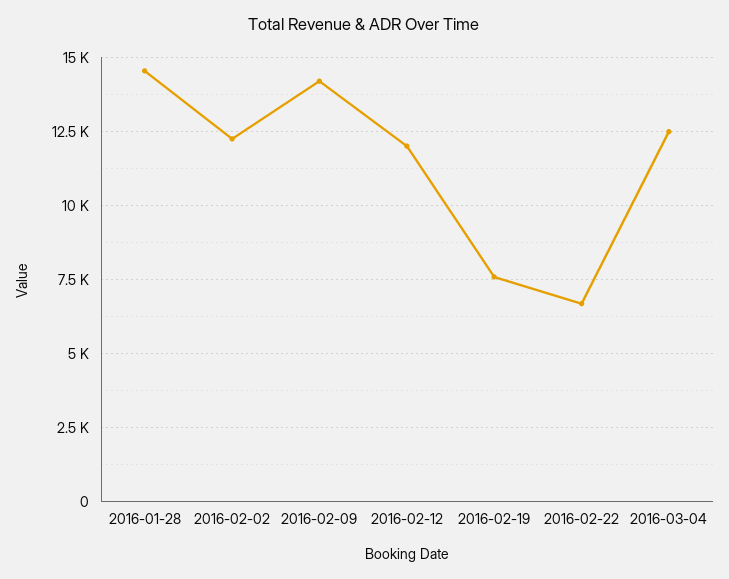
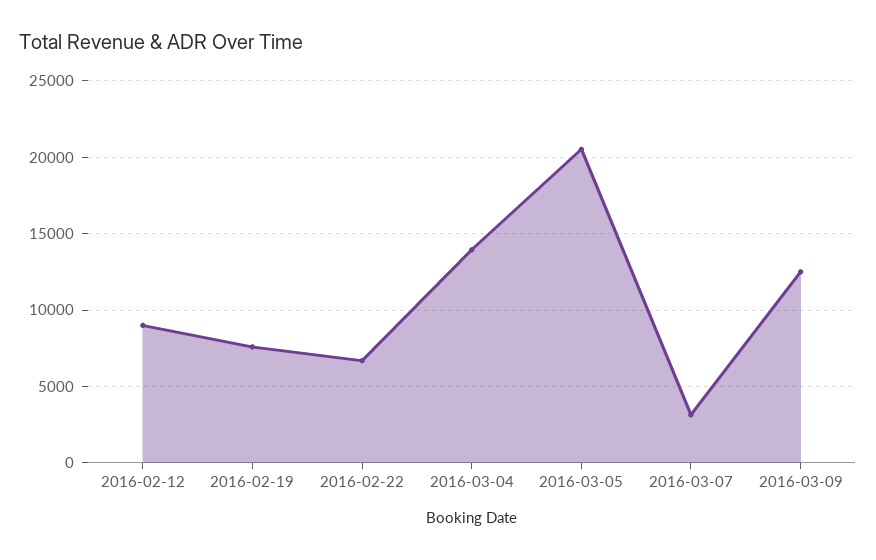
2016-01-28: 14500 -> none
2016-02-02: 12250 -> none
2016-02-09: 14250 -> none
2016-02-12: 12000 -> 9000
2016-03-04: 12500 -> 14000
2016-03-05: none -> 20500
2016-03-07: none -> 3000
2016-03-09: none -> 12500

